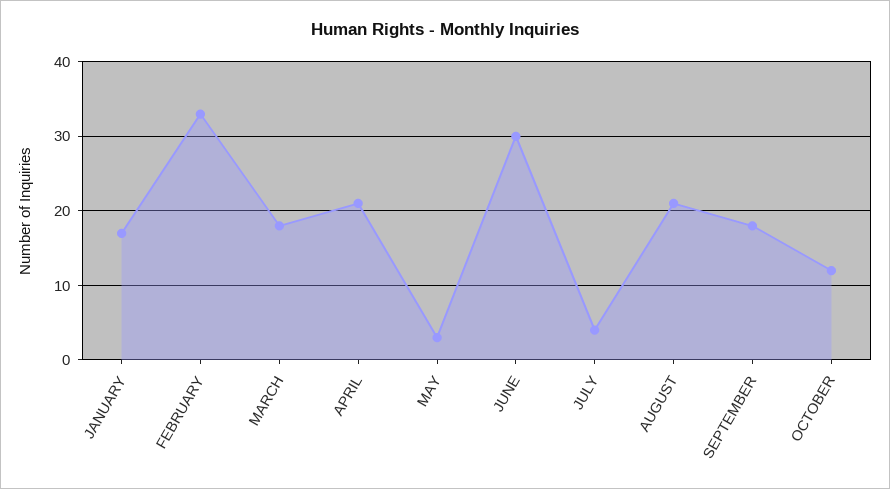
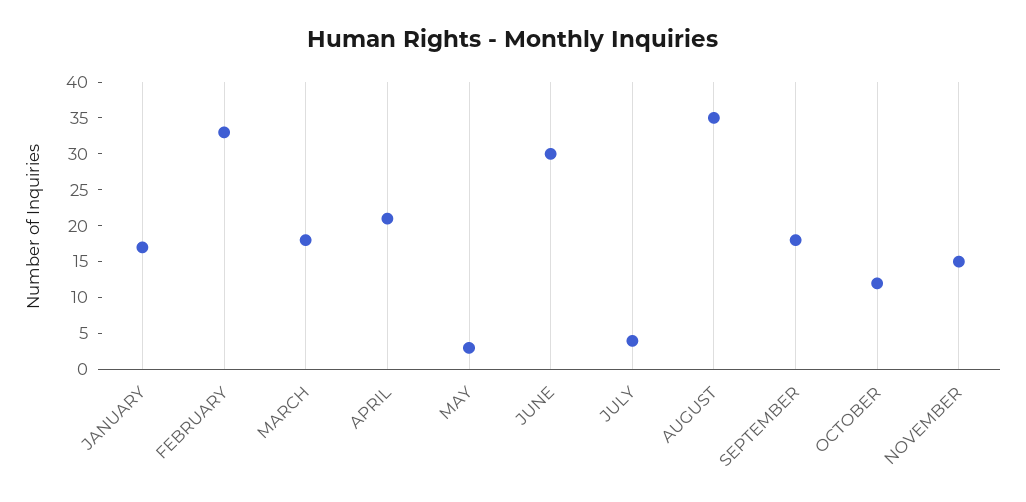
AUGUST: 21 -> 35
NOVEMBER: none -> 15

